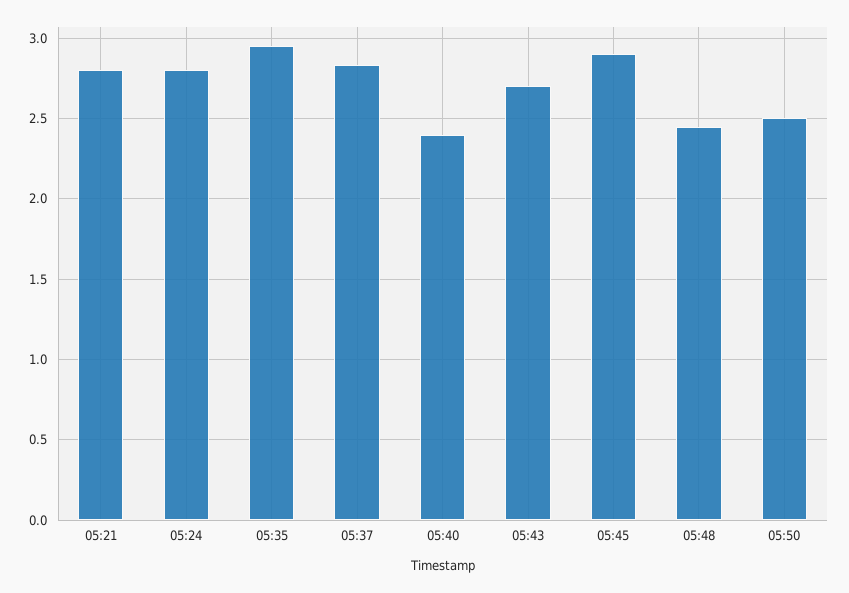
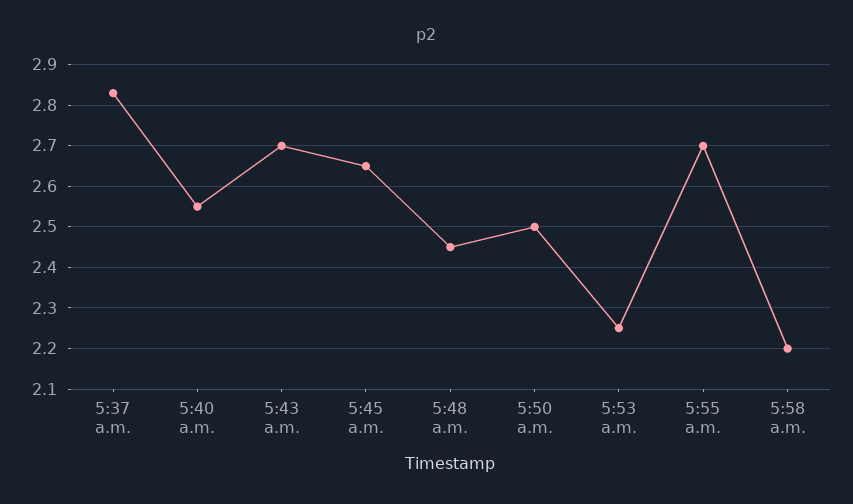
05:21: 2.8 -> none
05:24: 2.8 -> none
05:35: 2.95 -> none
05:40: 2.4 -> 2.55
05:45: 2.9 -> 2.65
5:53 a.m.: none -> 2.25
5:55 a.m.: none -> 2.7
5:58 a.m.: none -> 2.2

